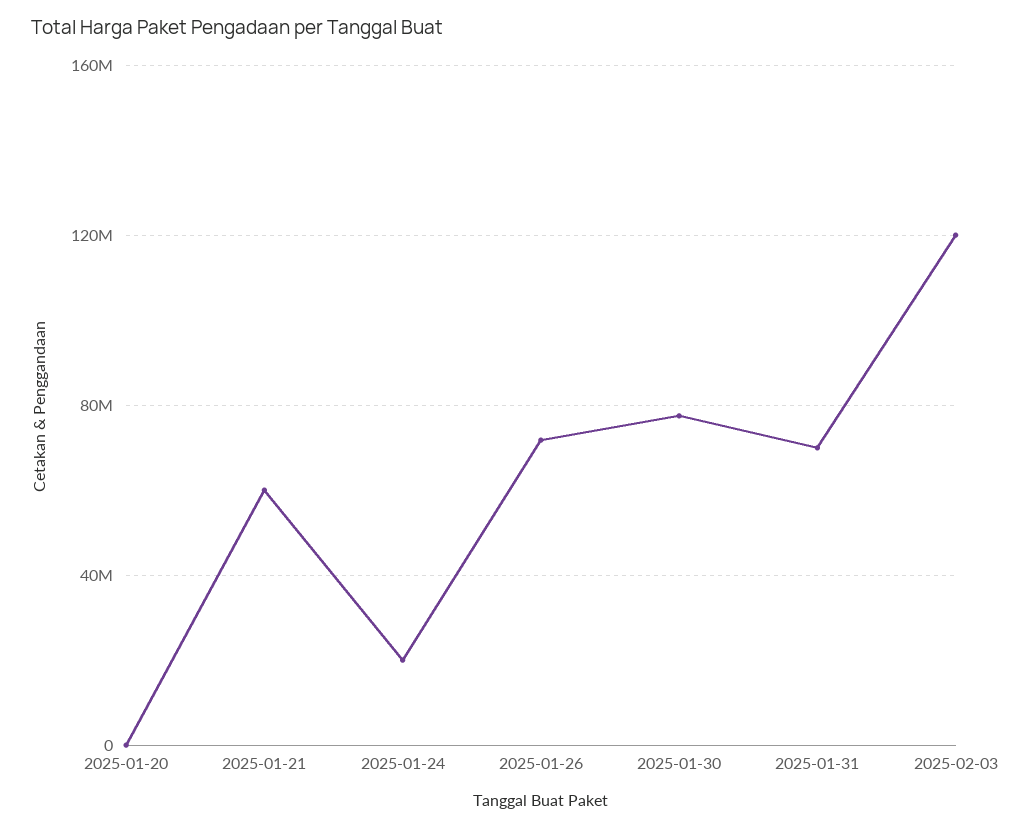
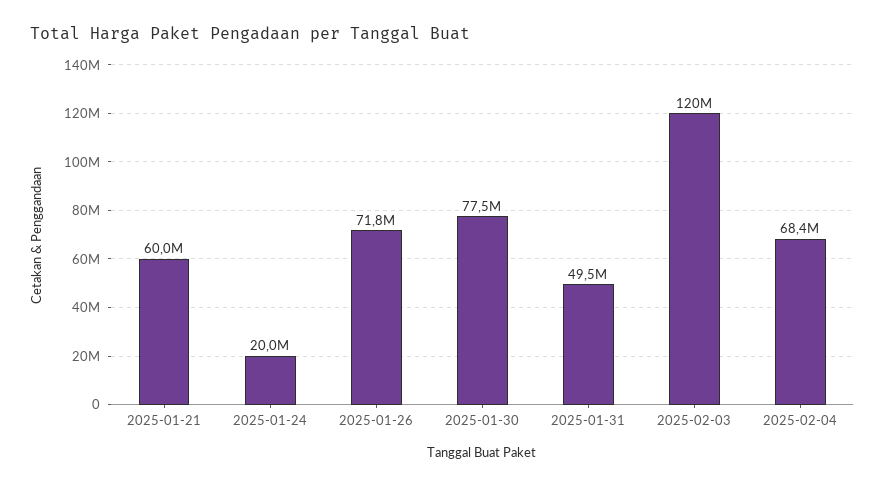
2025-01-20: 0 -> none
2025-01-31: 70000000 -> 49500000
2025-02-04: none -> 68400000

